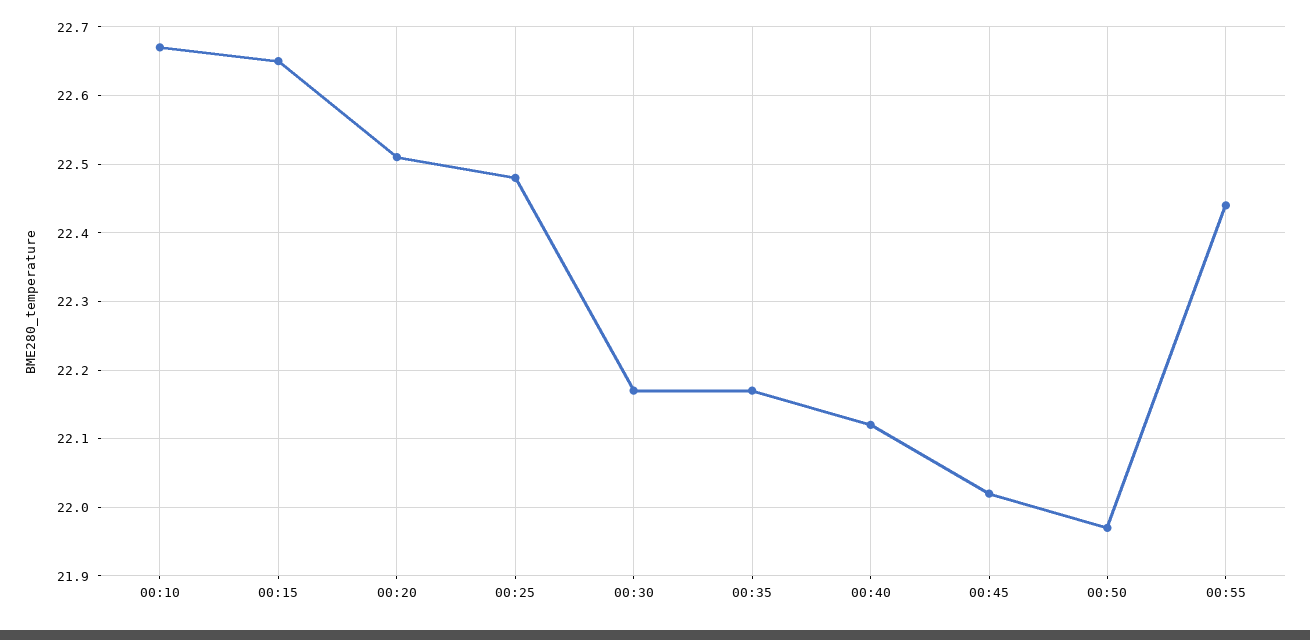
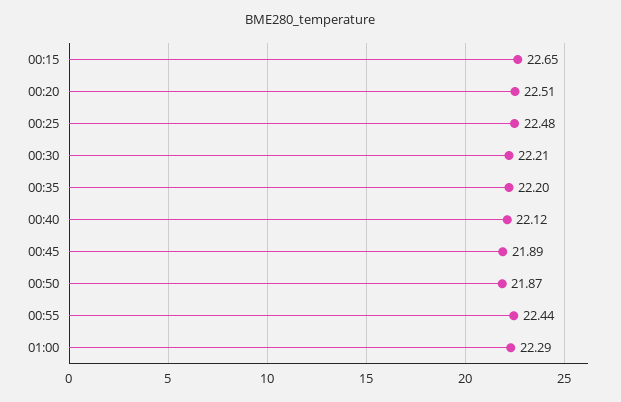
00:10: 22.67 -> none
00:30: 22.17 -> 22.21
00:35: 22.17 -> 22.2
00:45: 22.02 -> 21.89
00:50: 21.97 -> 21.87
01:00: none -> 22.29

